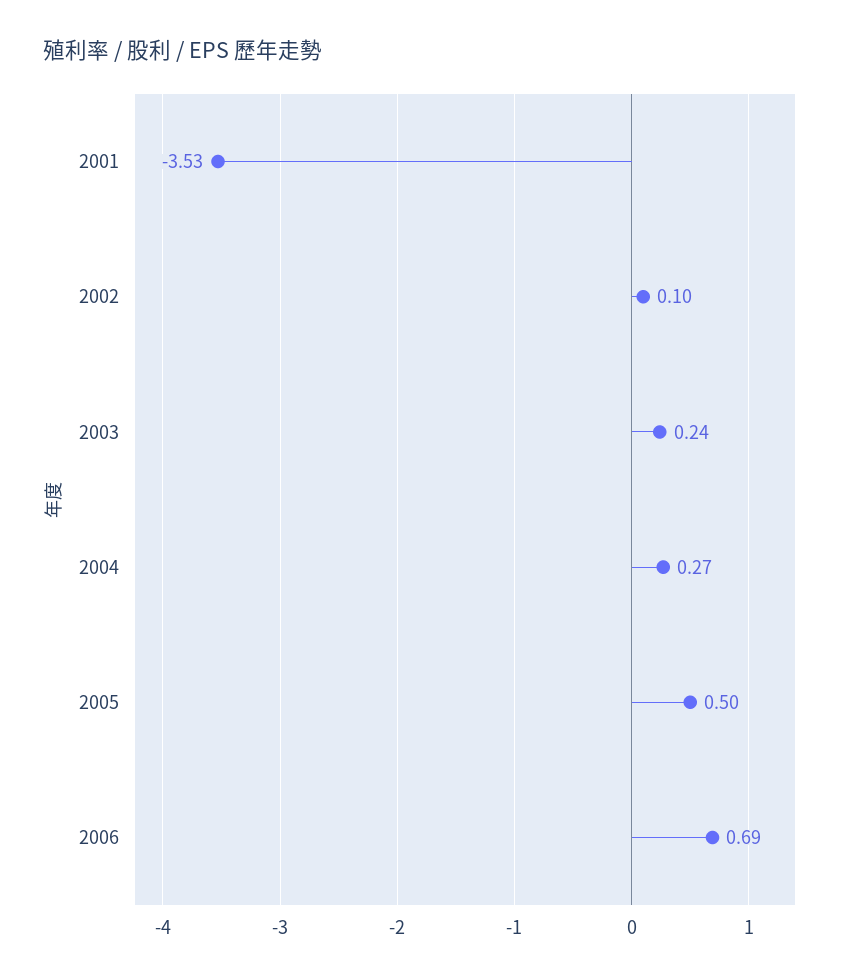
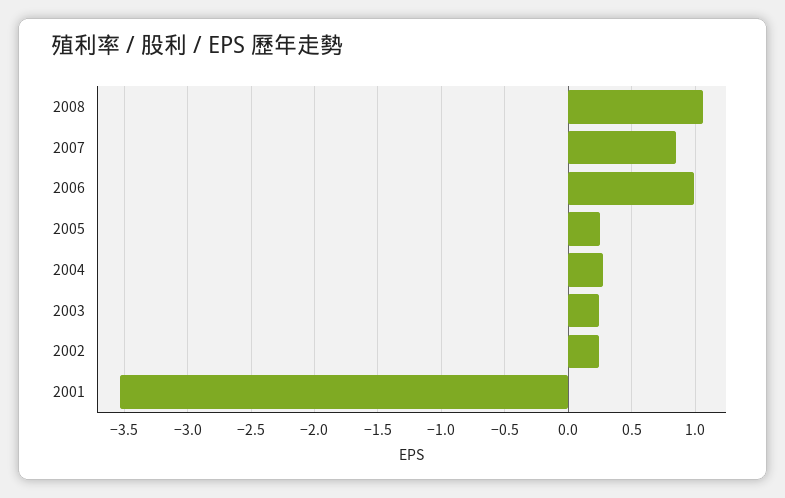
2002: 0.1 -> 0.25
2005: 0.5 -> 0.25
2006: 0.69 -> 1
2008: none -> 1.05
2007: none -> 0.85

